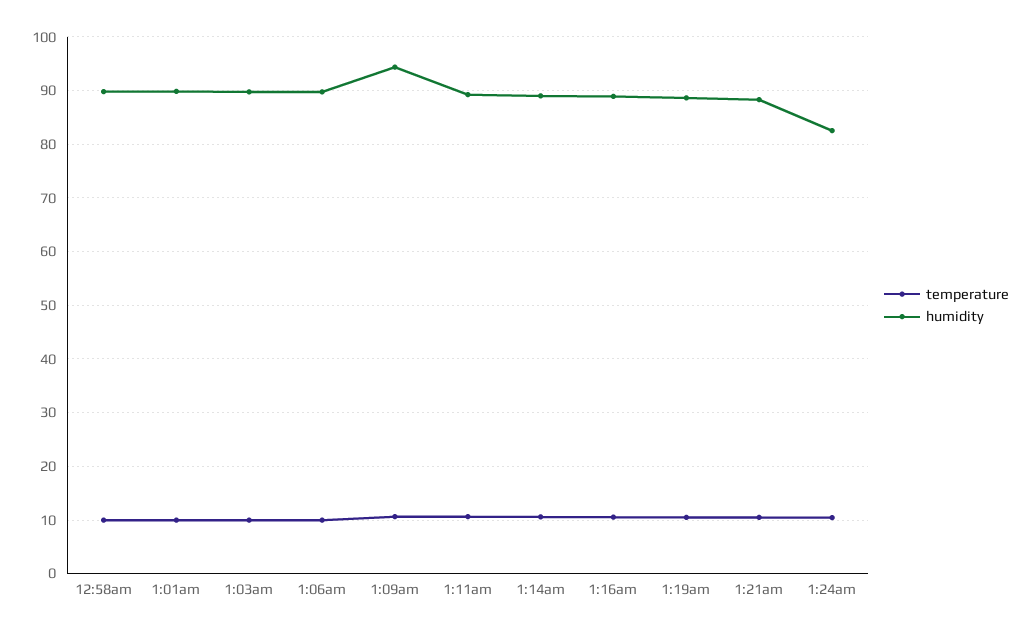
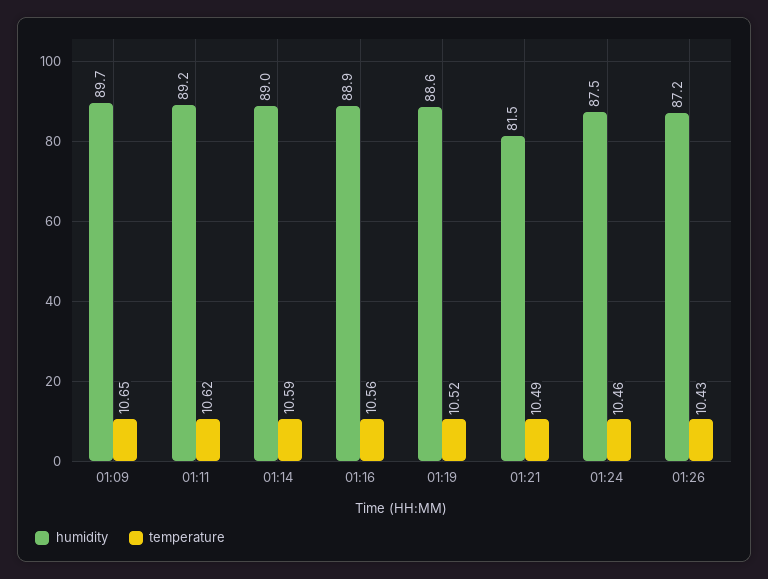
temperature, 12:58am: 10 -> none
humidity, 12:58am: 90 -> none
temperature, 1:01am: 10 -> none
humidity, 1:01am: 90 -> none
temperature, 1:03am: 10 -> none
humidity, 1:03am: 90 -> none
temperature, 1:06am: 10 -> none
humidity, 1:06am: 90 -> none
humidity, 1:09am: 94 -> 89.7
humidity, 1:21am: 88 -> 81.5
humidity, 1:24am: 82 -> 87.5
humidity, 01:26: none -> 87.2
temperature, 01:26: none -> 10.43

